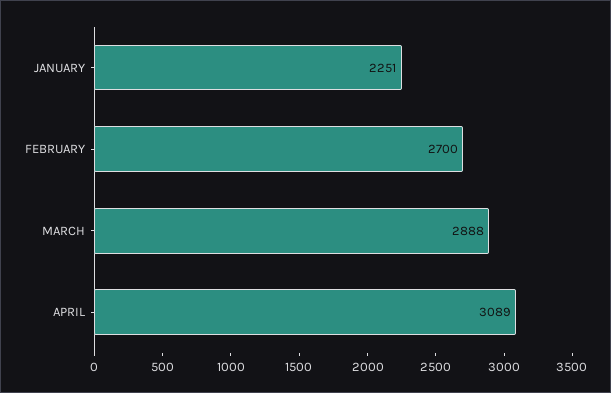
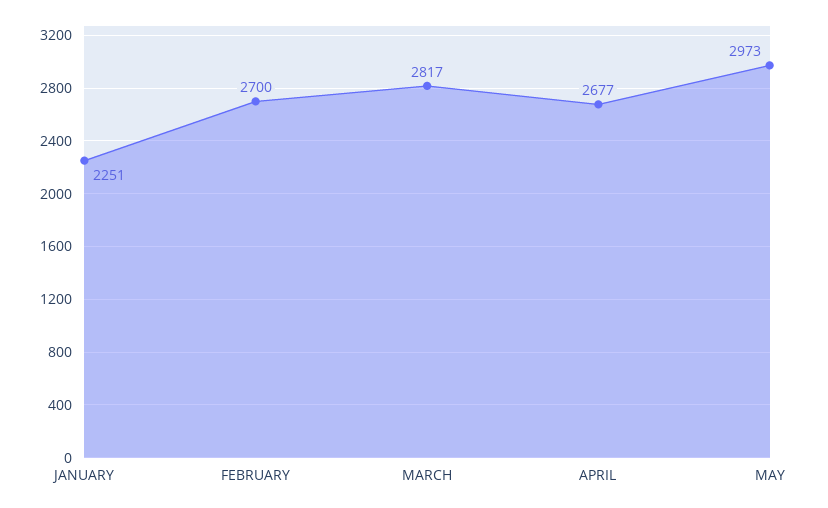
MARCH: 2888 -> 2817
APRIL: 3089 -> 2677
MAY: none -> 2973

